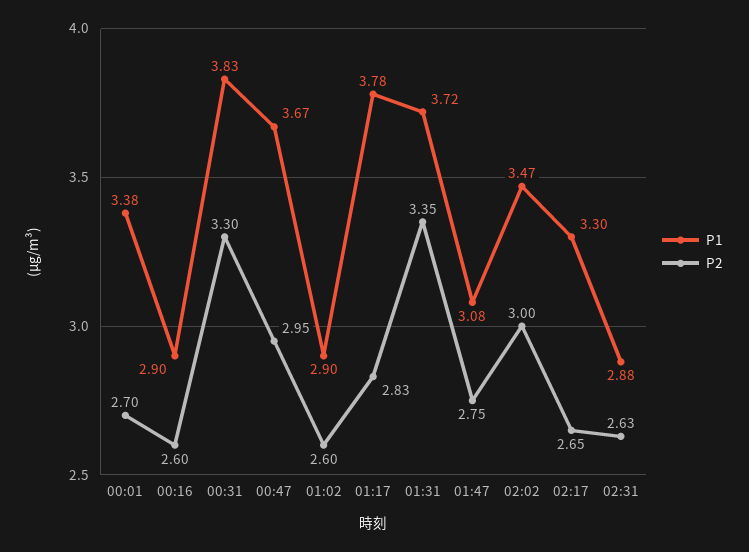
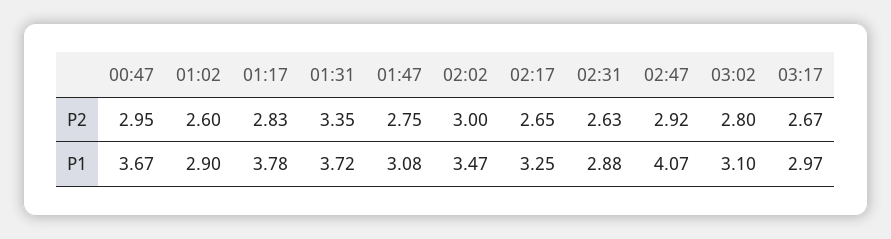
P1, 00:01: 3.38 -> none
P2, 00:01: 2.7 -> none
P1, 00:16: 2.9 -> none
P2, 00:16: 2.6 -> none
P1, 00:31: 3.83 -> none
P2, 00:31: 3.3 -> none
P1, 02:17: 3.3 -> 3.25
P2, 02:47: none -> 2.92
P2, 03:02: none -> 2.8
P2, 03:17: none -> 2.67
P1, 02:47: none -> 4.07
P1, 03:02: none -> 3.1
P1, 03:17: none -> 2.97

